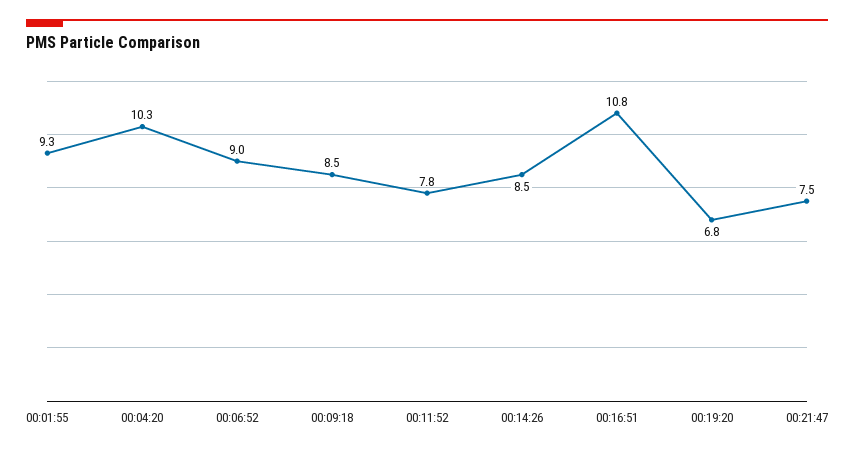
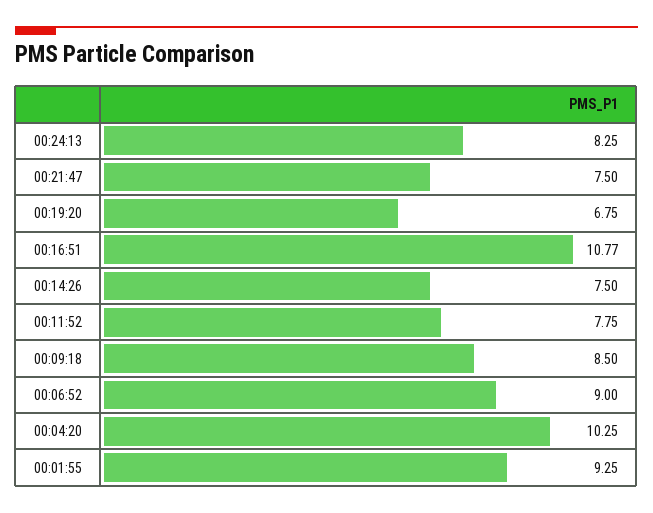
00:14:26: 8.5 -> 7.5
00:24:13: none -> 8.25

